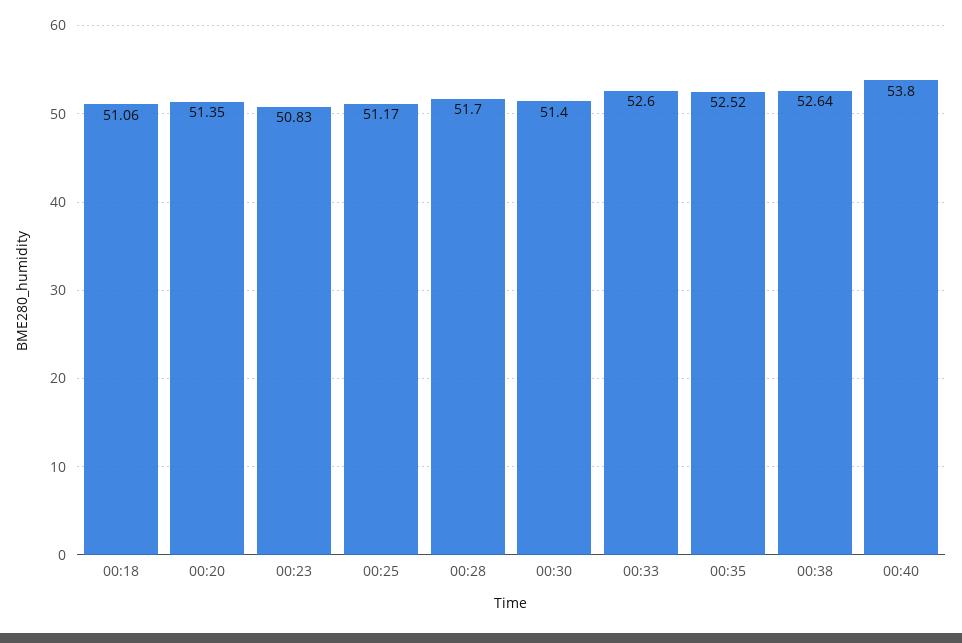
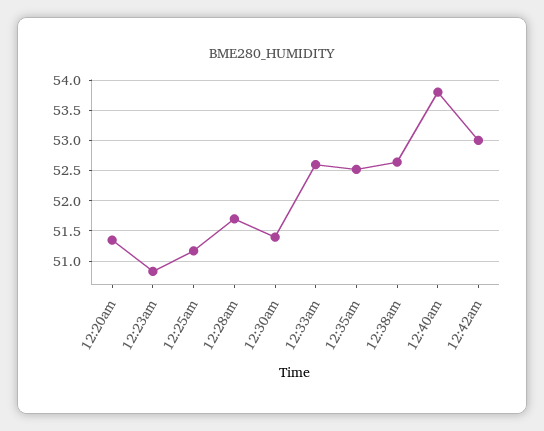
00:18: 51.06 -> none
12:42am: none -> 53

